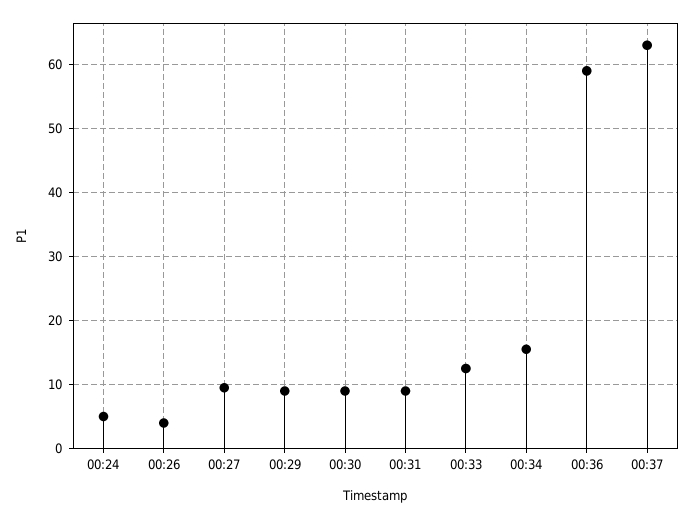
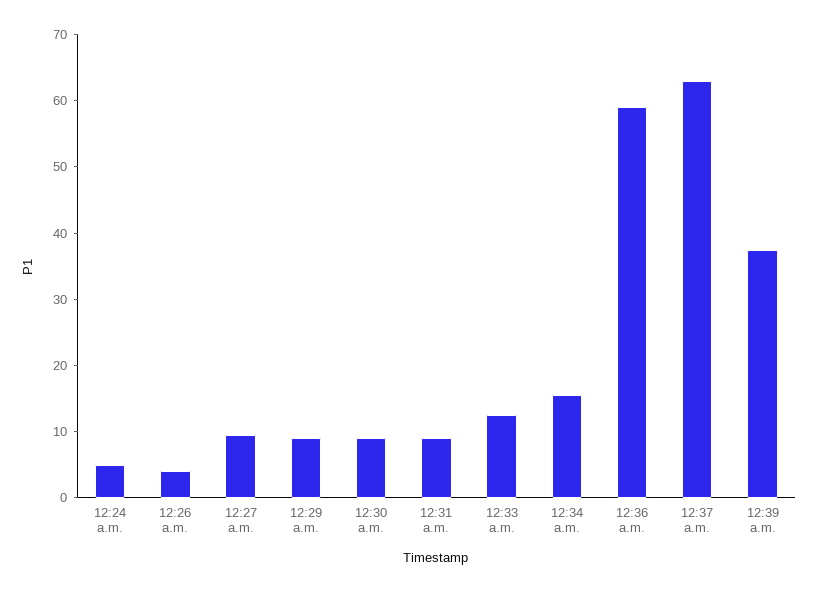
12:39 a.m.: none -> 38

